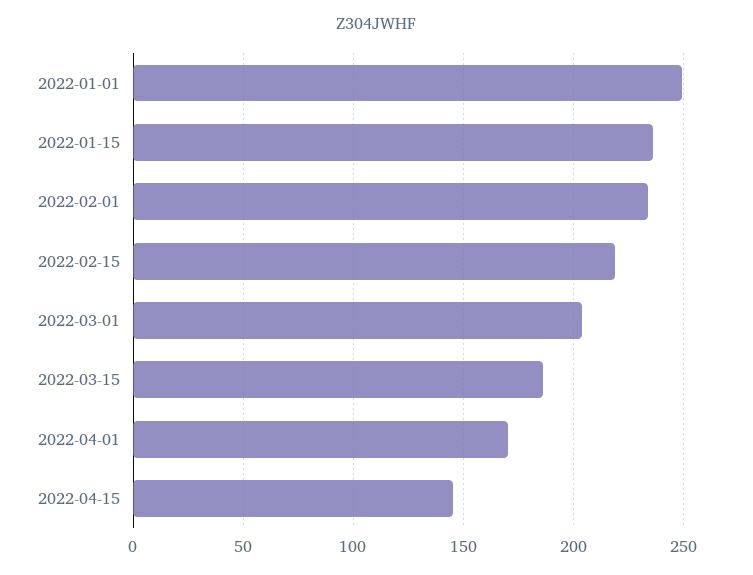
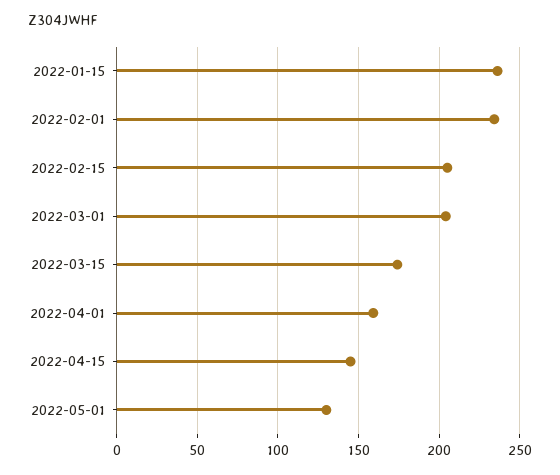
2022-01-01: 250 -> none
2022-02-15: 220 -> 205
2022-03-15: 185 -> 175
2022-04-01: 170 -> 160
2022-05-01: none -> 130

